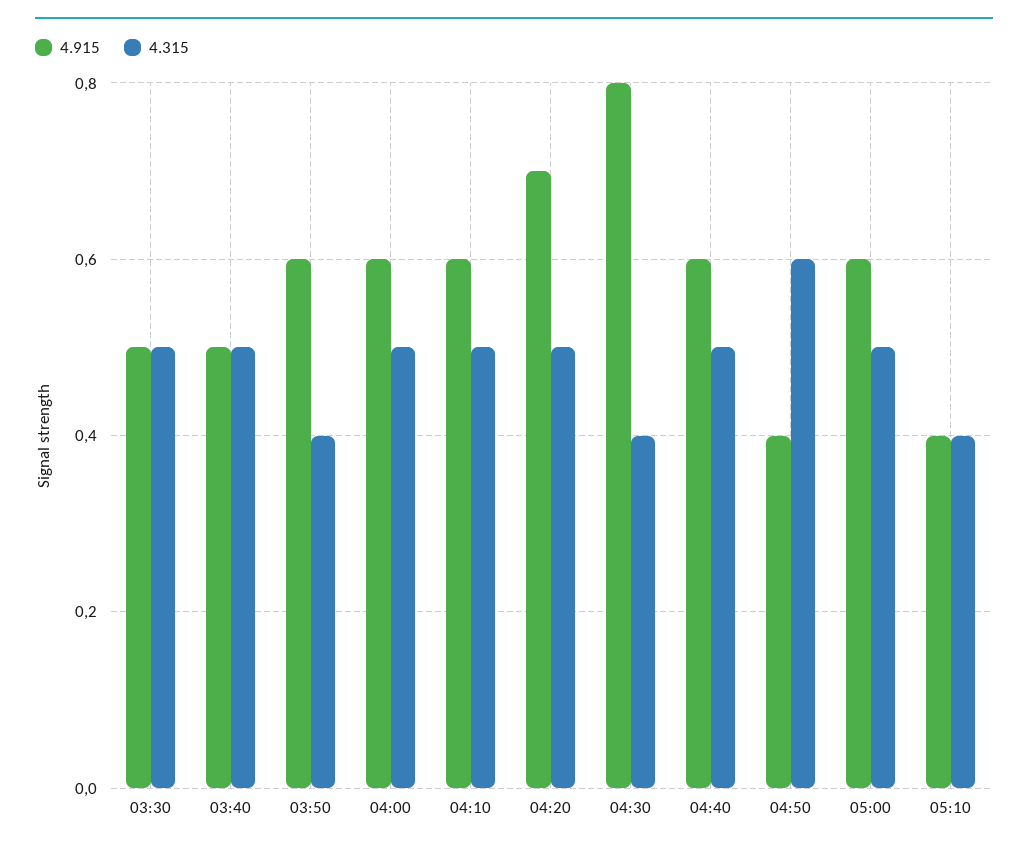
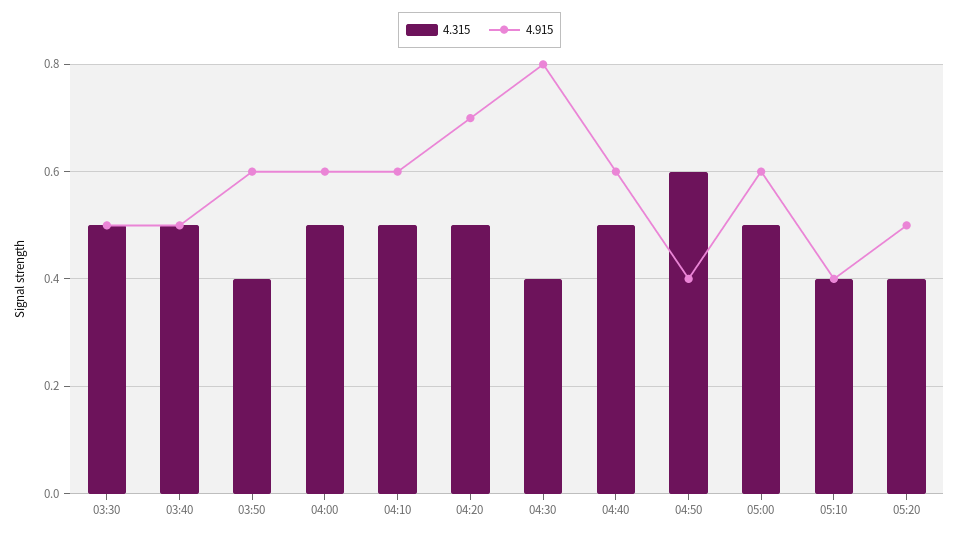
4.315, 05:20: none -> 0.4
4.915, 05:20: none -> 0.5

